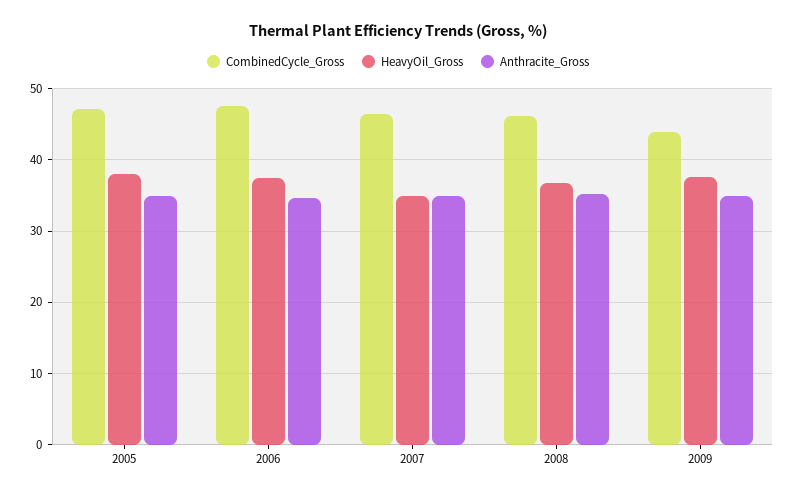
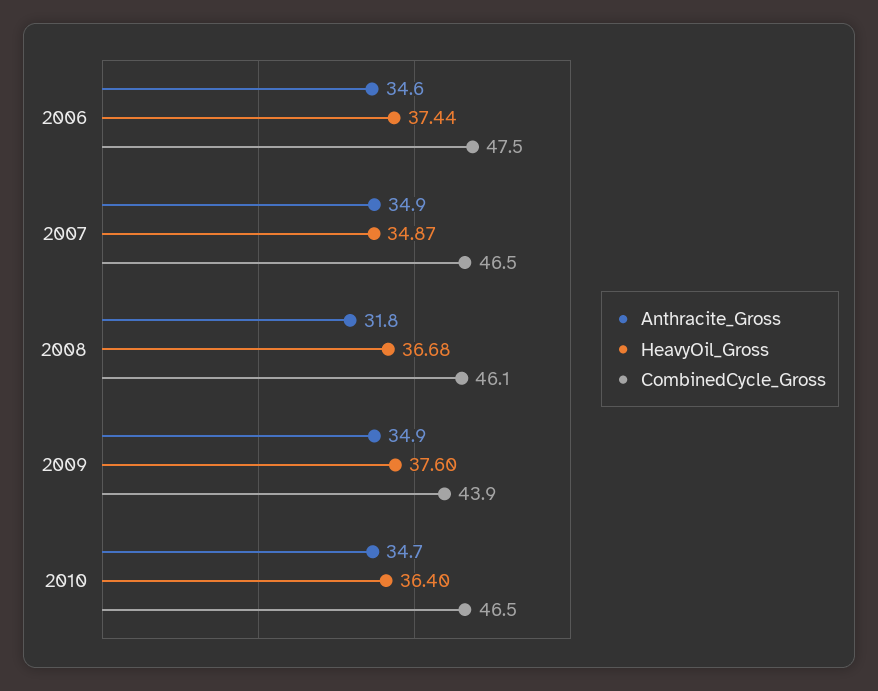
CombinedCycle_Gross, 2005: 47 -> none
HeavyOil_Gross, 2005: 38 -> none
Anthracite_Gross, 2005: 35 -> none
Anthracite_Gross, 2008: 35 -> 31.8
Anthracite_Gross, 2010: none -> 34.7
HeavyOil_Gross, 2010: none -> 36.4
CombinedCycle_Gross, 2010: none -> 46.5

